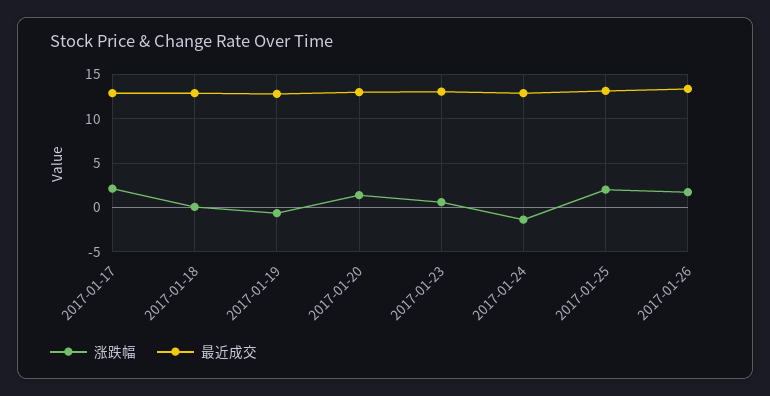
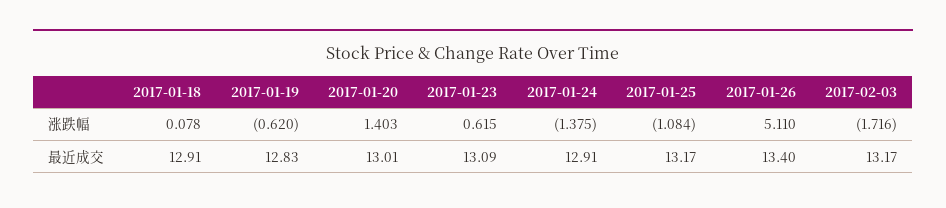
涨跌幅, 2017-01-17: 2 -> none
最近成交, 2017-01-17: 13 -> none
涨跌幅, 2017-01-25: 2 -> -1.084
涨跌幅, 2017-01-26: 2 -> 5.11
涨跌幅, 2017-02-03: none -> -1.716
最近成交, 2017-02-03: none -> 13.17

